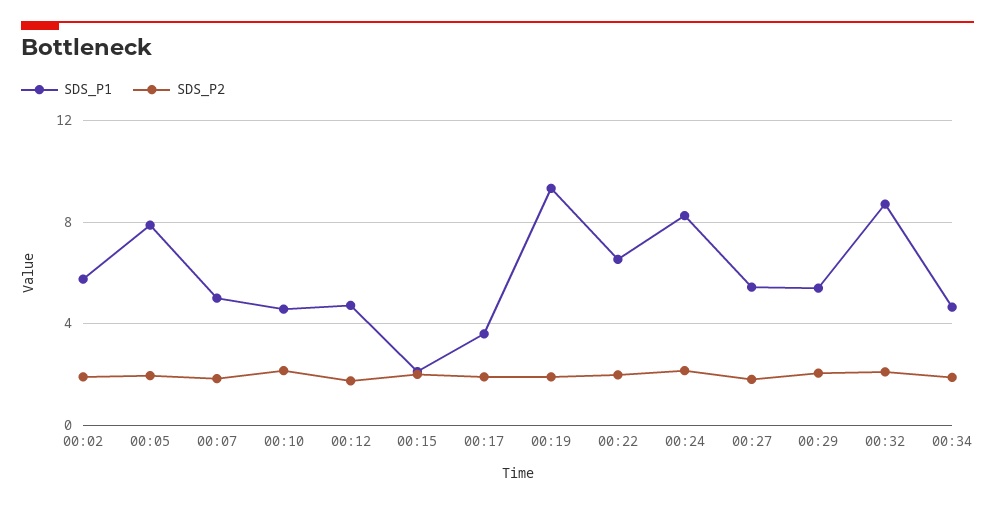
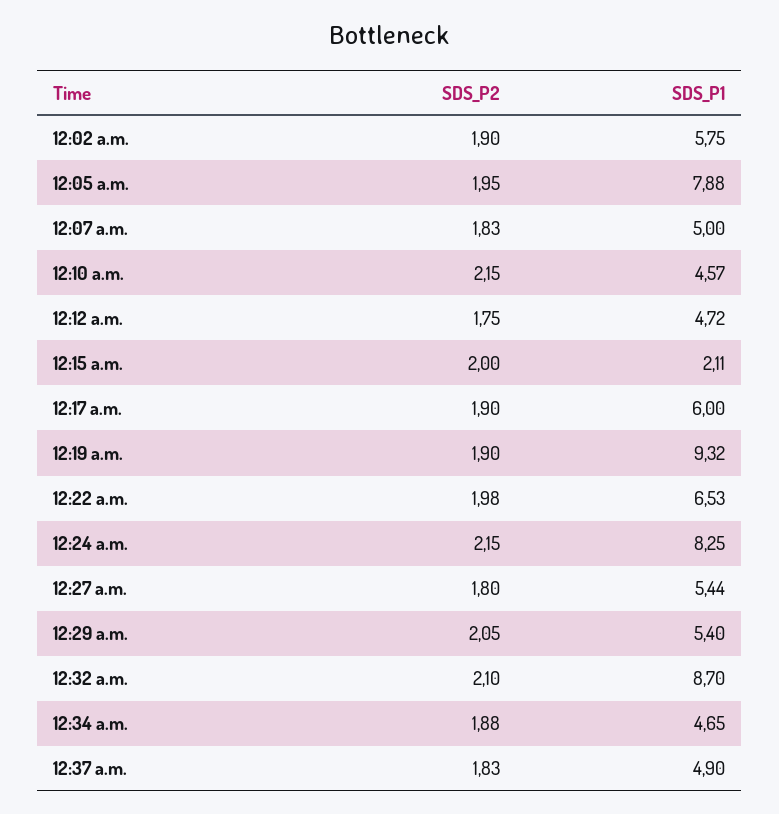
SDS_P1, 00:17: 3.5 -> 6
SDS_P2, 12:37 a.m.: none -> 1.83
SDS_P1, 12:37 a.m.: none -> 4.9

